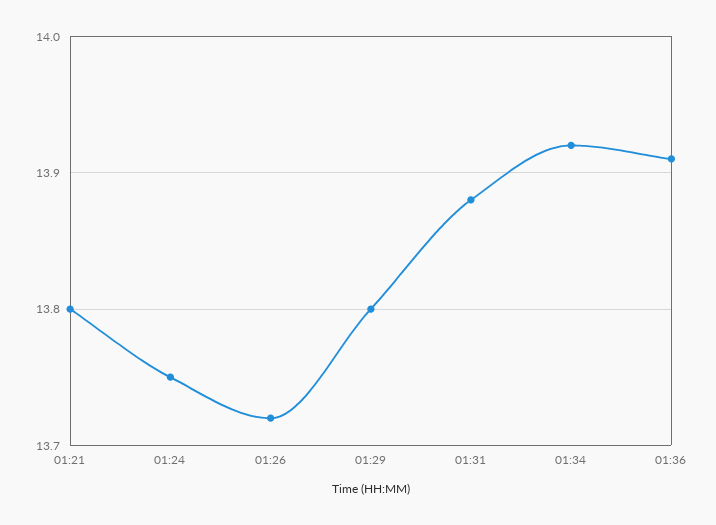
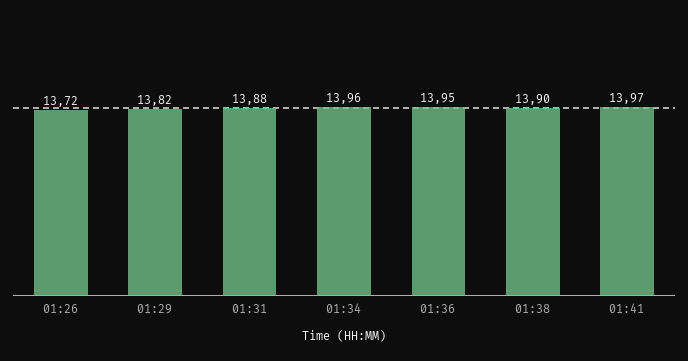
01:21: 13.8 -> none
01:24: 13.75 -> none
01:29: 13.8 -> 13.82
01:34: 13.92 -> 13.96
01:36: 13.91 -> 13.95
01:38: none -> 13.9
01:41: none -> 13.97

